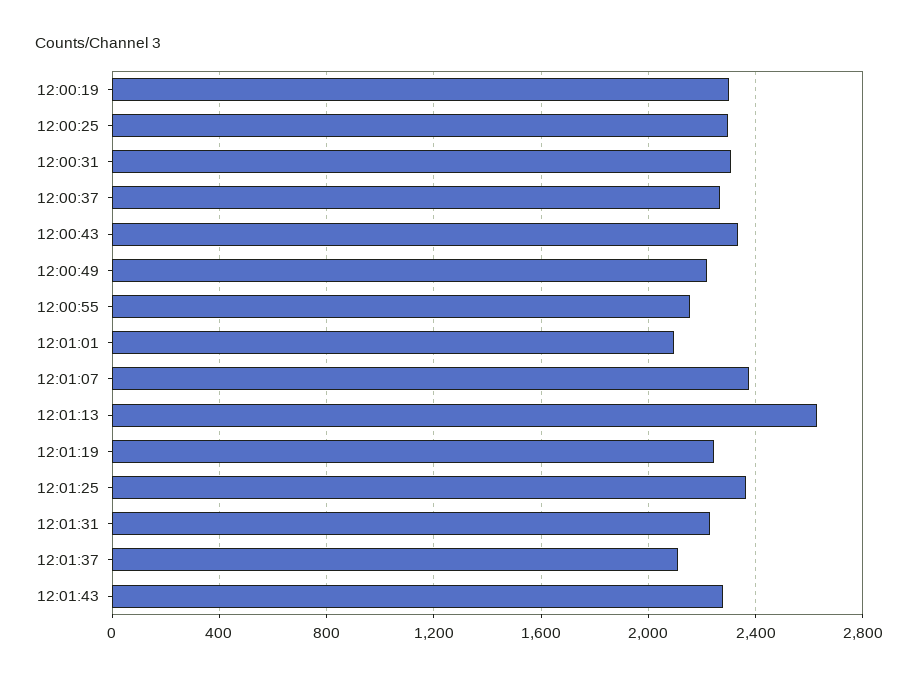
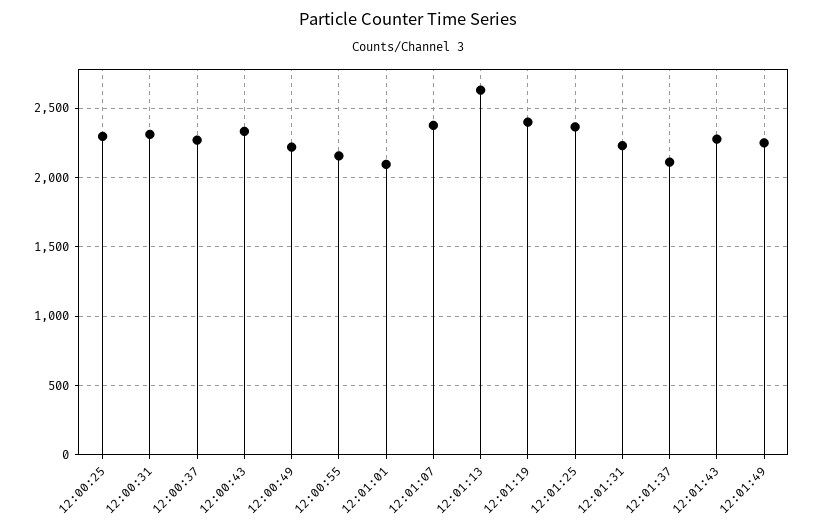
12:00:19: 2300 -> none
12:01:19: 2250 -> 2400
12:01:49: none -> 2250

